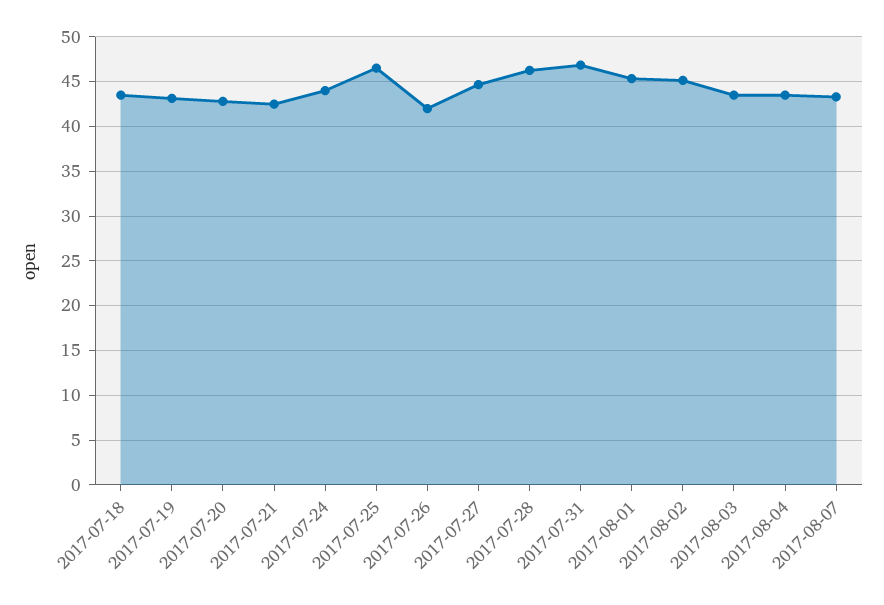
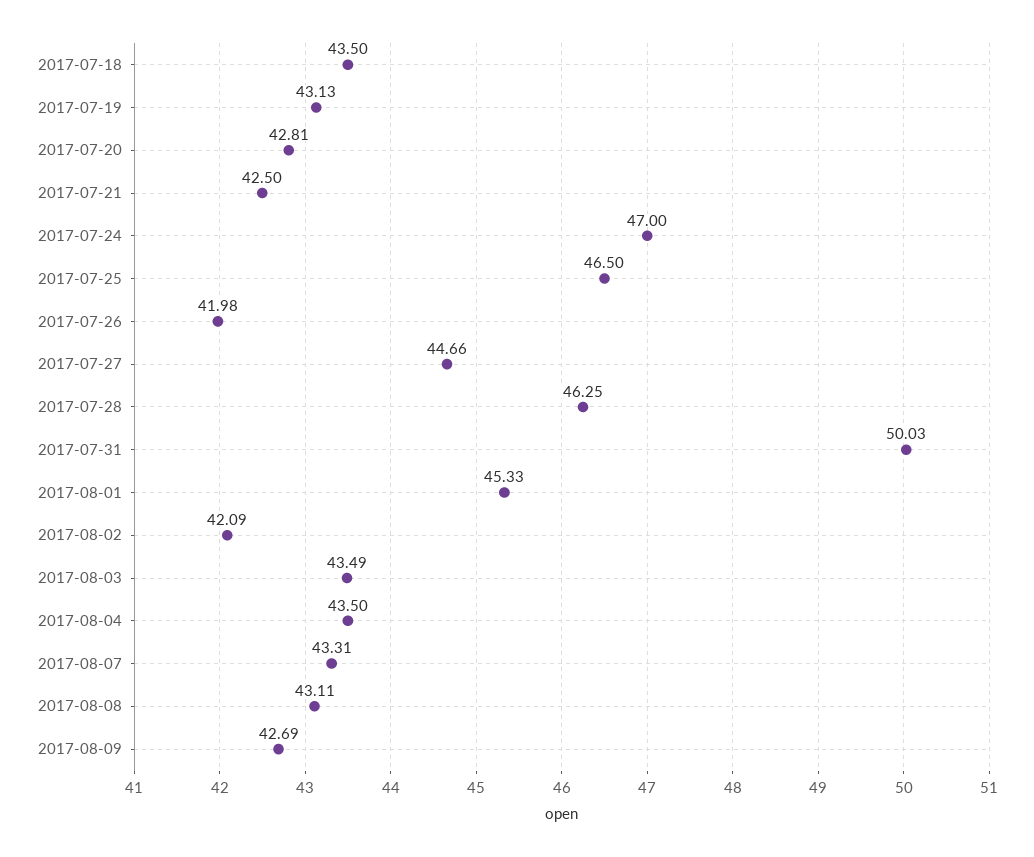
2017-07-24: 44 -> 47
2017-07-31: 47 -> 50.03
2017-08-02: 45 -> 42.09
2017-08-08: none -> 43.11
2017-08-09: none -> 42.69

